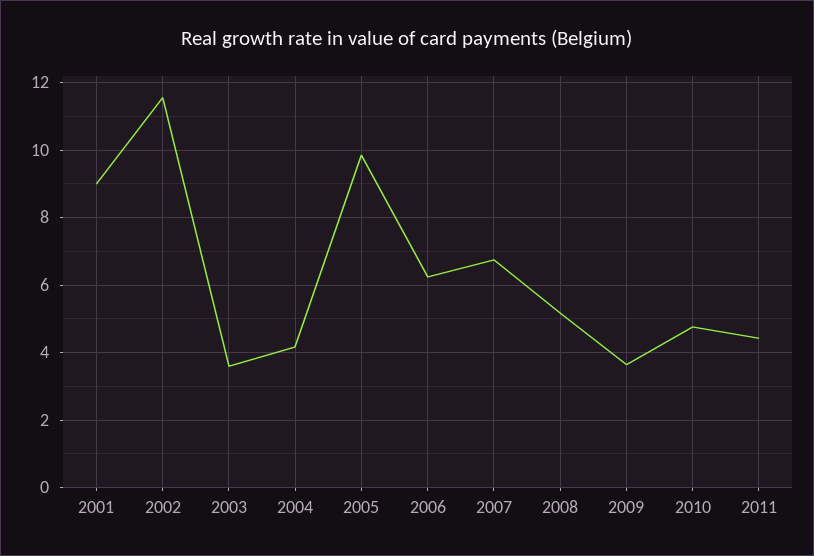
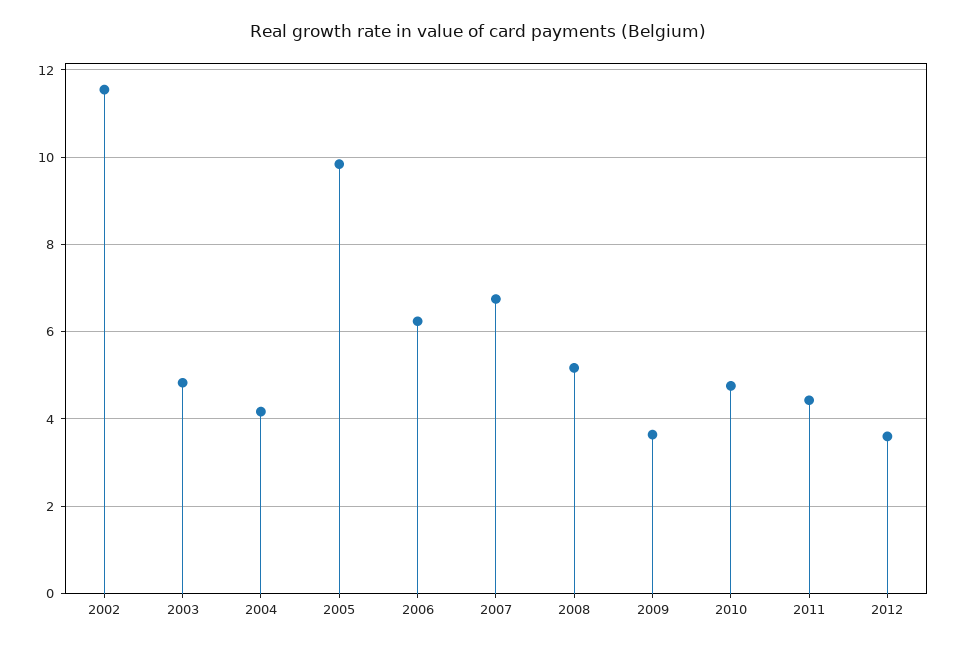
2001: 9 -> none
2003: 3.6 -> 4.8
2012: none -> 3.6

